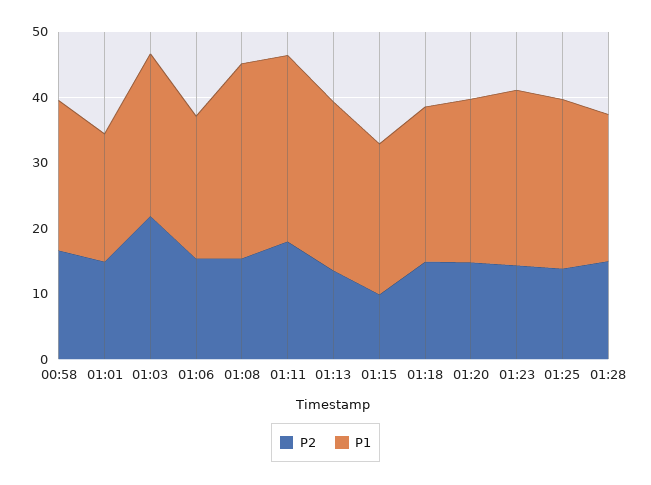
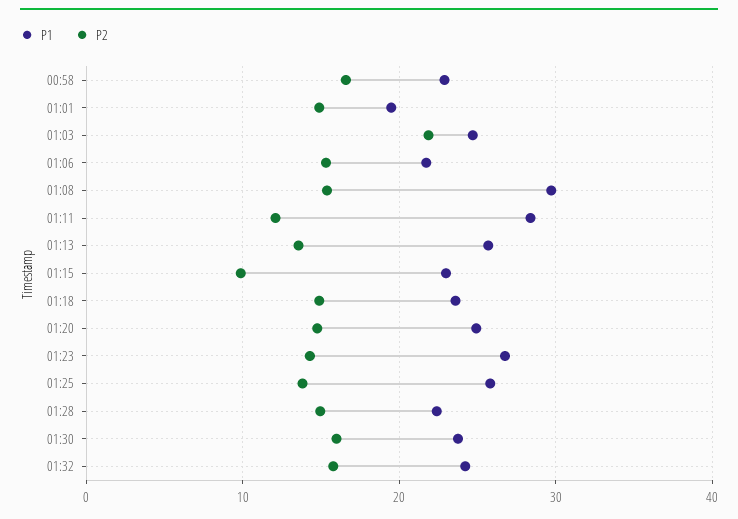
P2, 01:11: 18 -> 12
P1, 01:30: none -> 24
P2, 01:30: none -> 16
P1, 01:32: none -> 24
P2, 01:32: none -> 16

